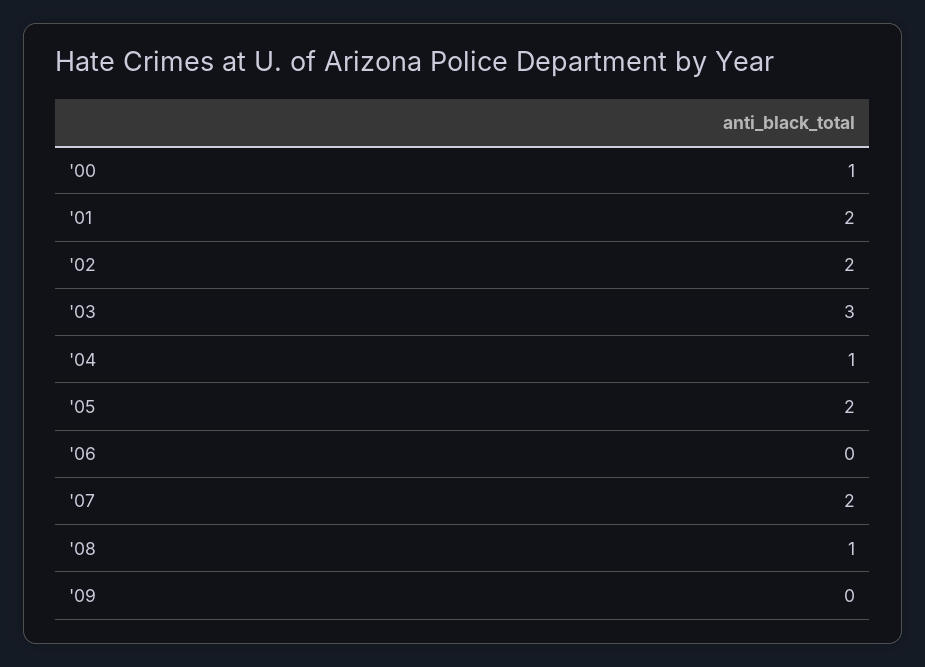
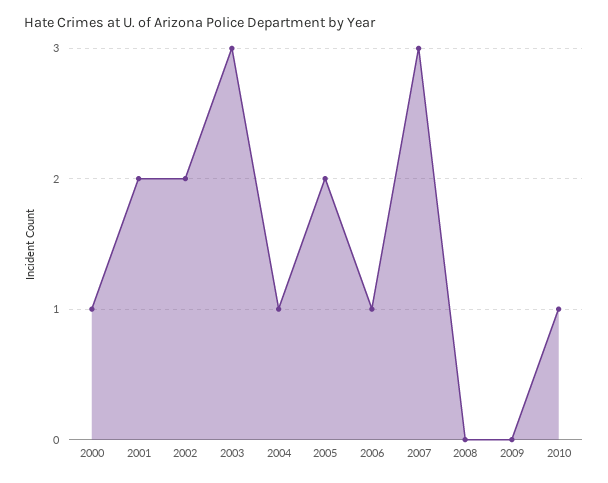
'06: 0 -> 1
'07: 2 -> 3
'08: 1 -> 0
2010: none -> 1

